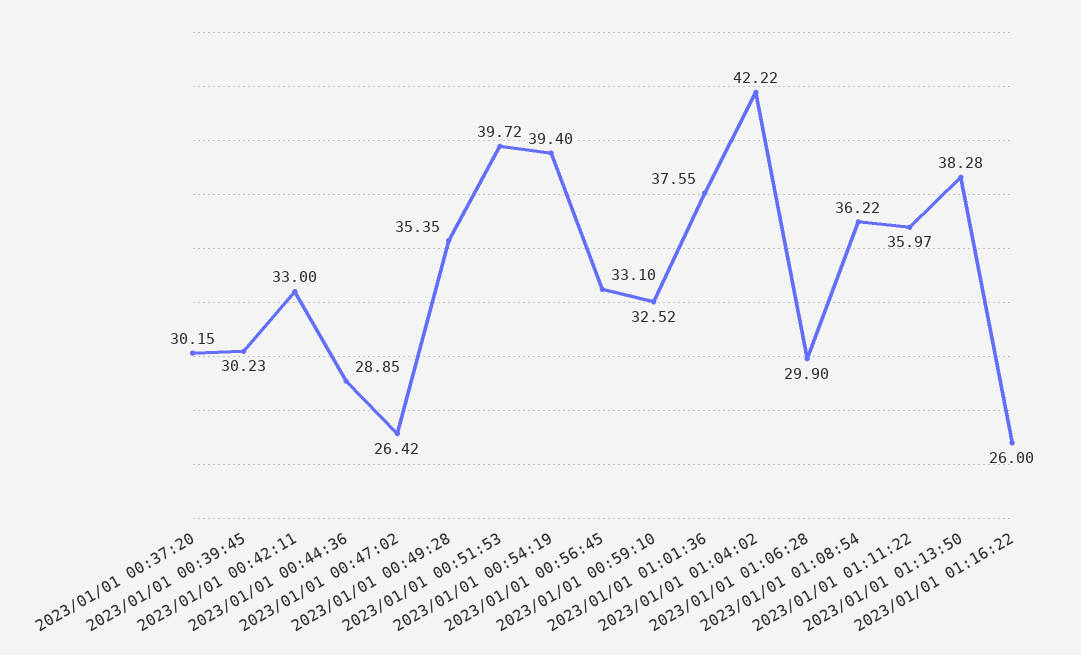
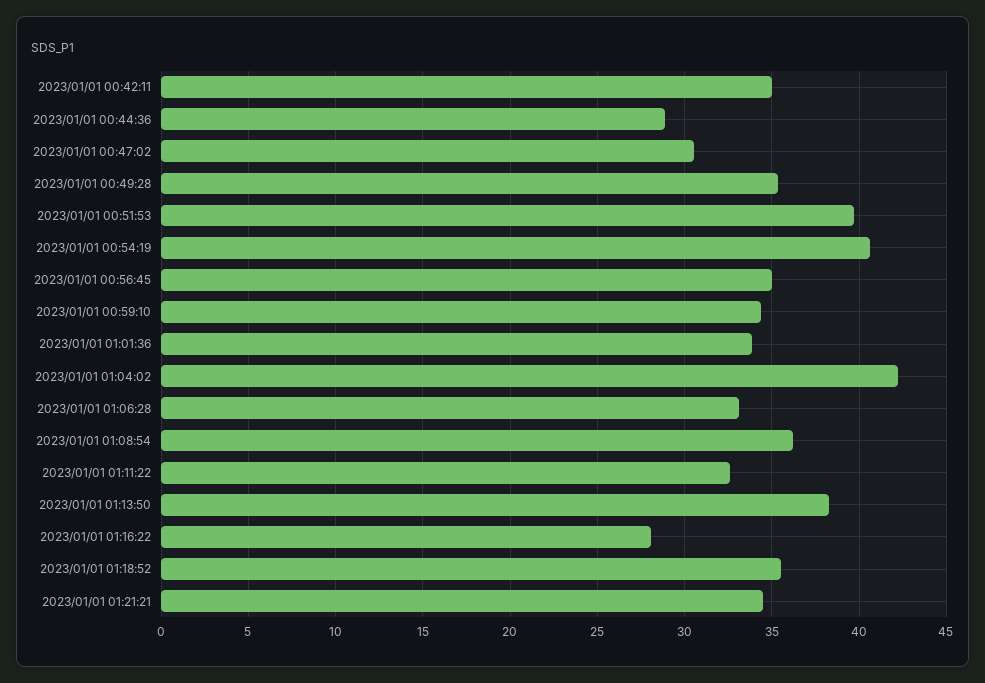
2023/01/01 00:37:20: 30.15 -> none
2023/01/01 00:39:45: 30.23 -> none
2023/01/01 00:42:11: 33 -> 35
2023/01/01 00:47:02: 26.42 -> 30.5
2023/01/01 00:54:19: 39.4 -> 40.5
2023/01/01 00:56:45: 33.1 -> 35
2023/01/01 00:59:10: 32.52 -> 34.5
2023/01/01 01:01:36: 37.55 -> 34
2023/01/01 01:06:28: 29.9 -> 33
2023/01/01 01:11:22: 35.97 -> 32.5
2023/01/01 01:16:22: 26 -> 28
2023/01/01 01:18:52: none -> 35.5
2023/01/01 01:21:21: none -> 34.5

